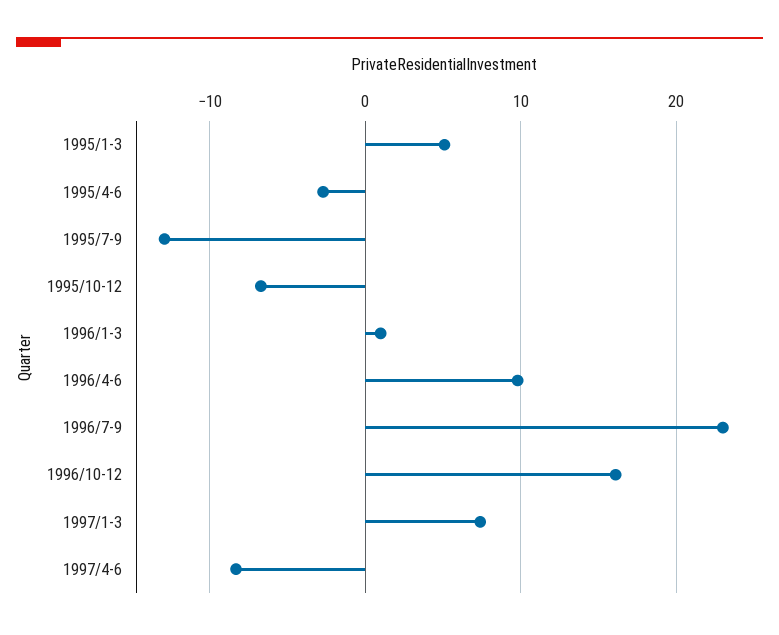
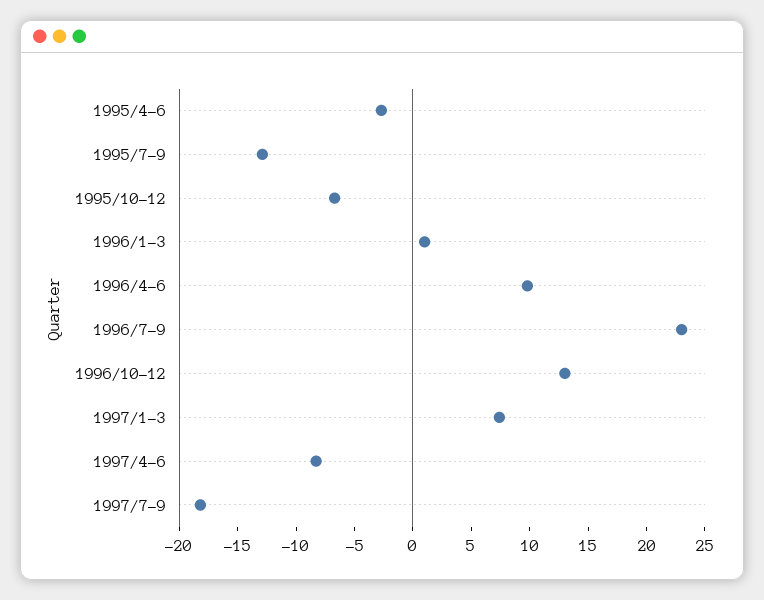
1995/1-3: 5 -> none
1996/10-12: 16 -> 13
1997/7-9: none -> -18

